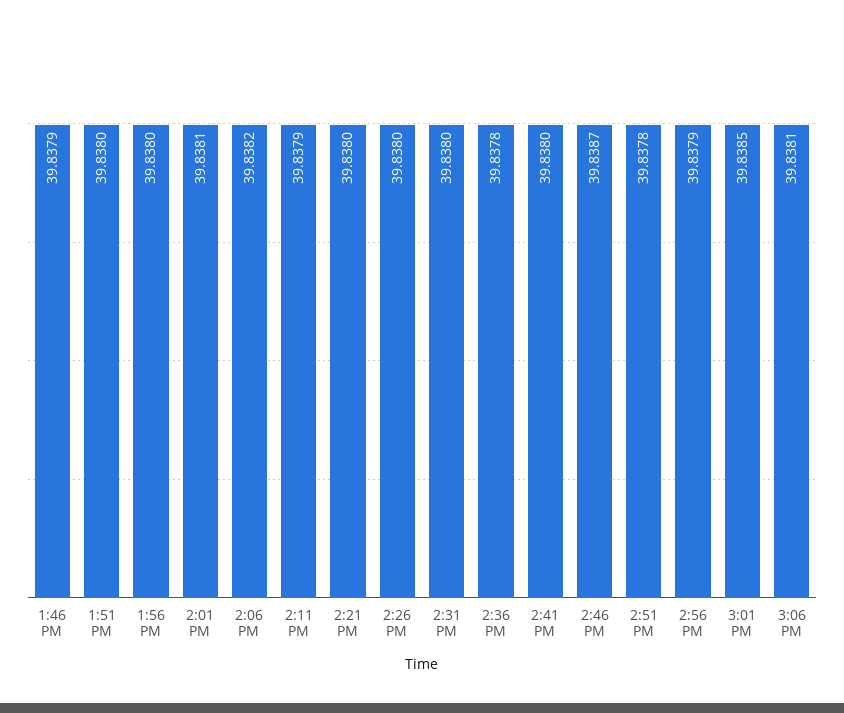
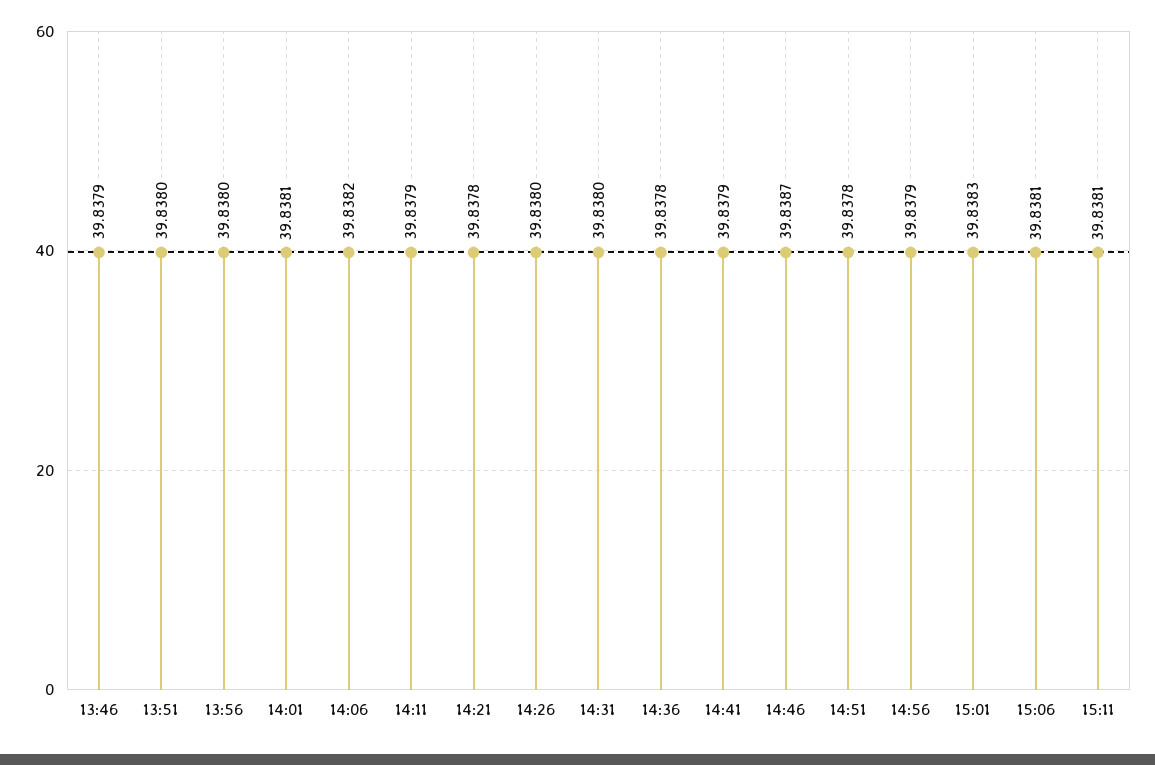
2:21 PM: 39.838 -> 39.8378
2:41 PM: 39.838 -> 39.8379
3:01 PM: 39.8385 -> 39.8383
15:11: none -> 39.8381

